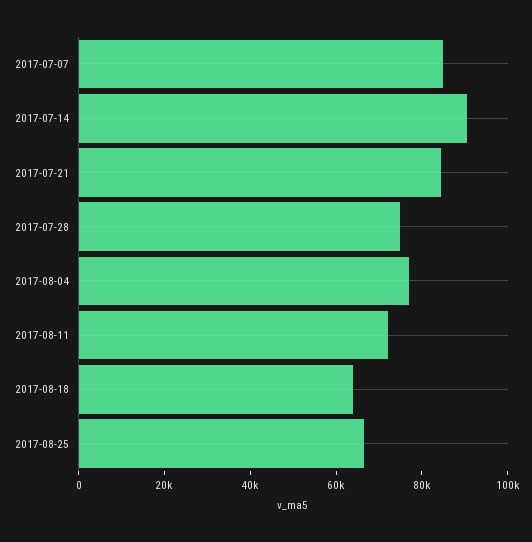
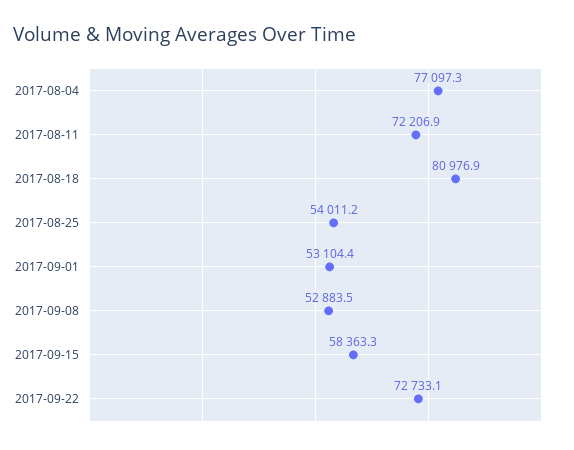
2017-07-07: 85000 -> none
2017-07-14: 90000 -> none
2017-07-21: 85000 -> none
2017-07-28: 75000 -> none
2017-08-18: 65000 -> 80976.9
2017-08-25: 65000 -> 54011.2
2017-09-01: none -> 53104.4
2017-09-08: none -> 52883.5
2017-09-15: none -> 58363.3
2017-09-22: none -> 72733.1

